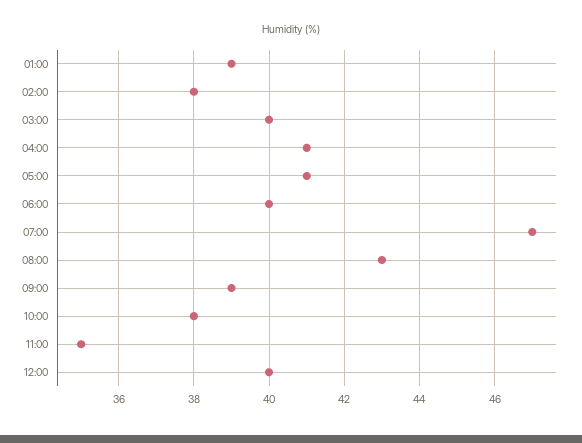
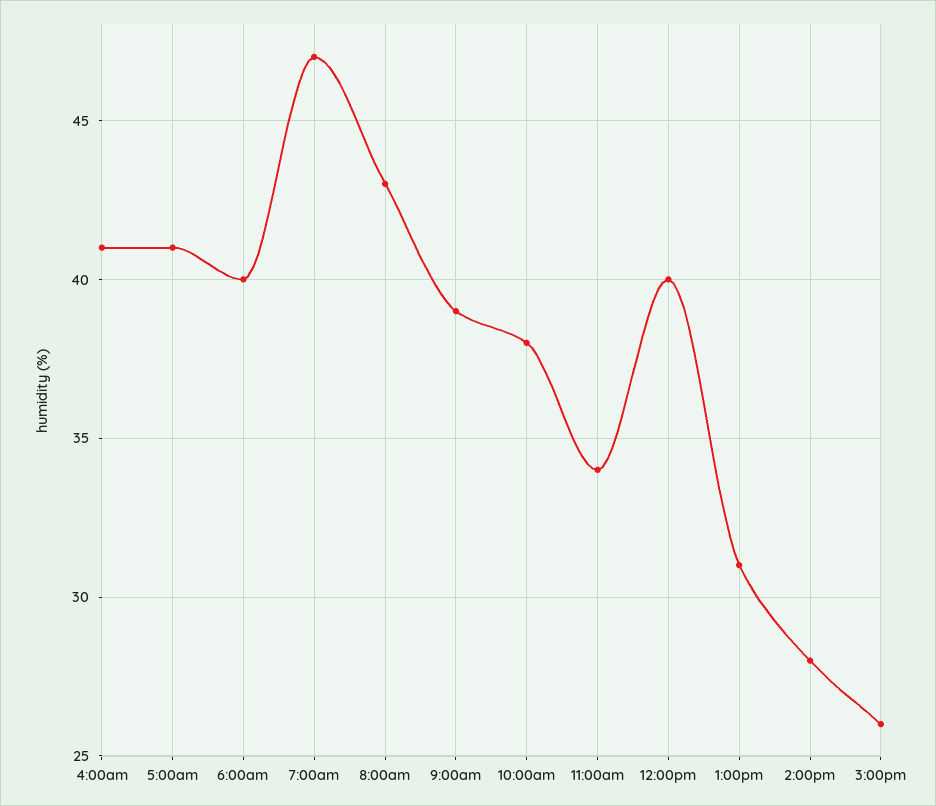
01:00: 39 -> none
02:00: 38 -> none
03:00: 40 -> none
11:00: 35 -> 34
1:00pm: none -> 31
2:00pm: none -> 28
3:00pm: none -> 26

